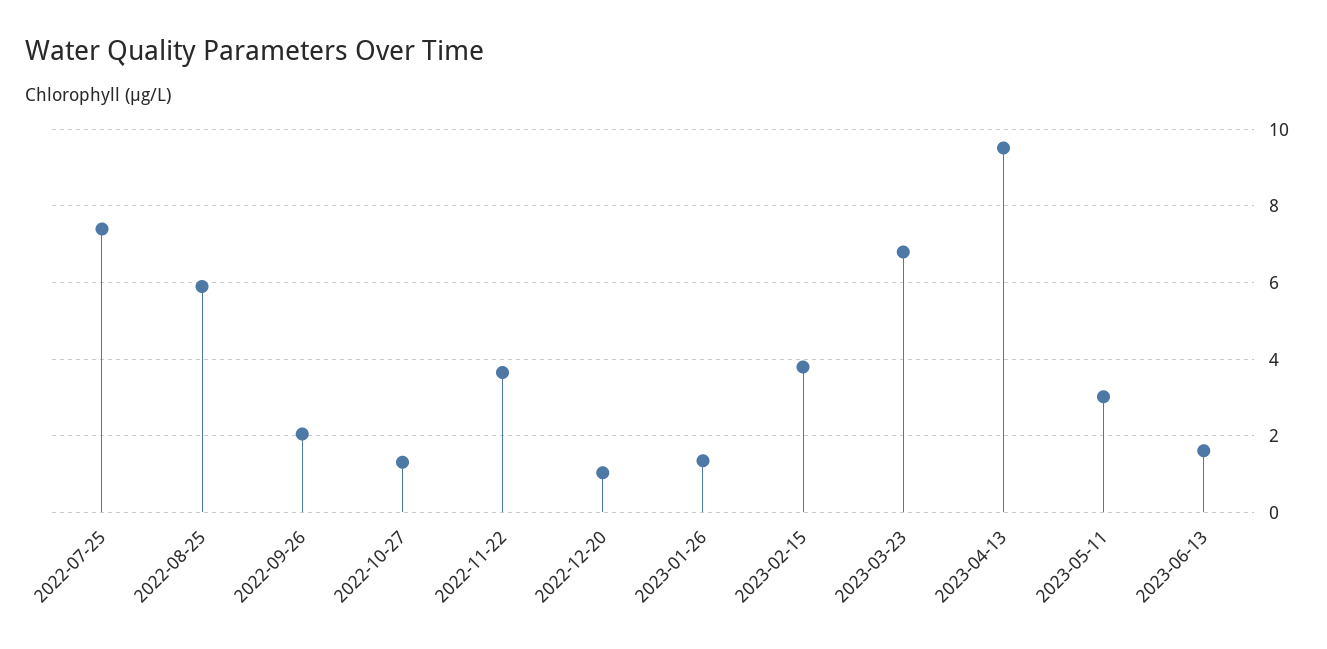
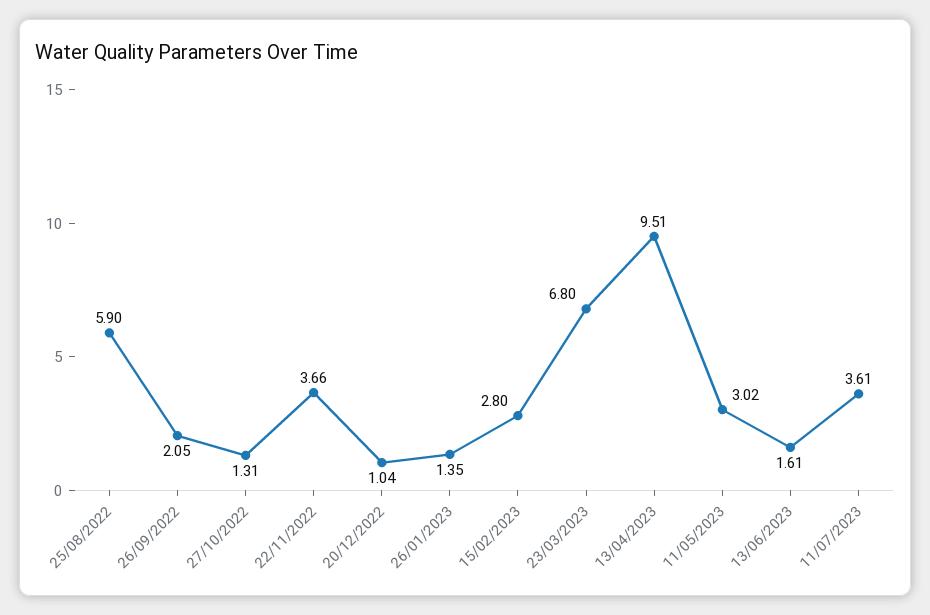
2022-07-25: 7.4 -> none
2023-02-15: 3.8 -> 2.8
11/07/2023: none -> 3.61

